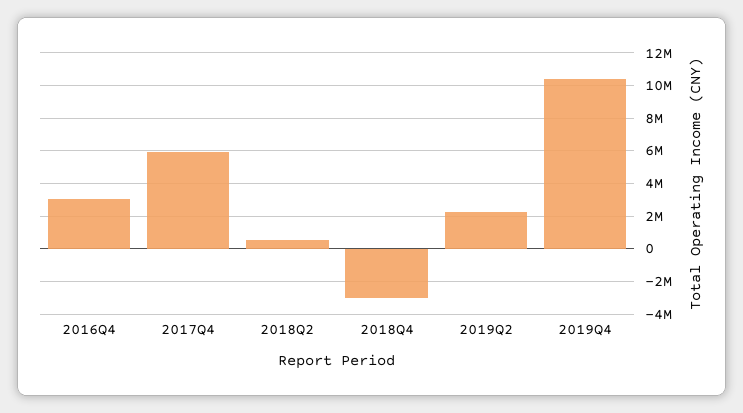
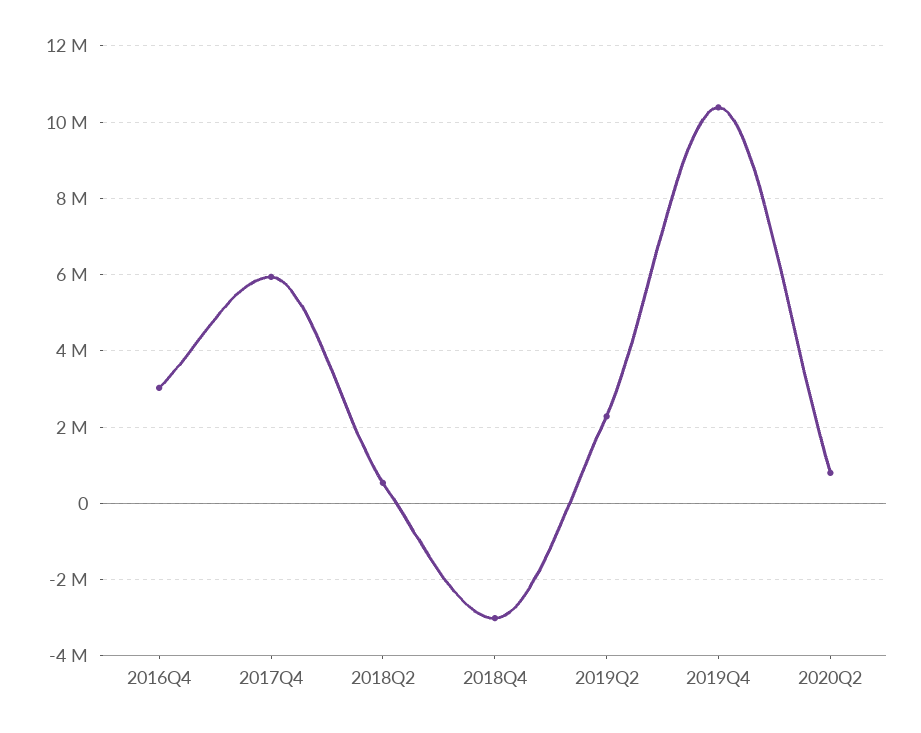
2020Q2: none -> 800000

